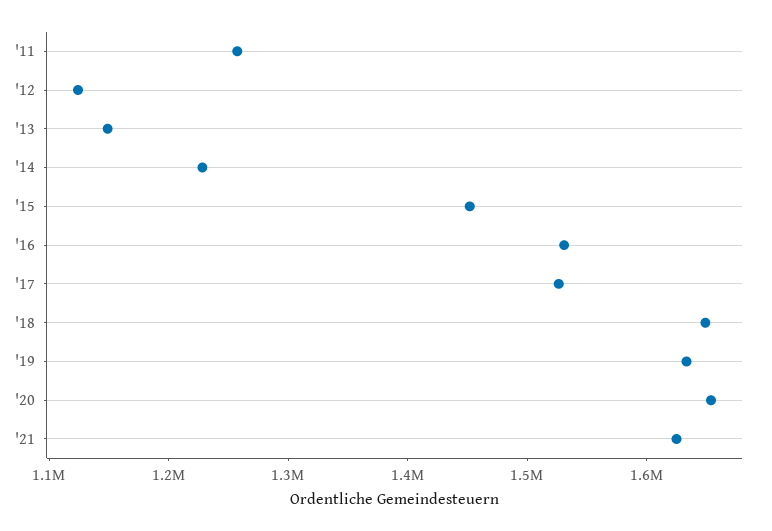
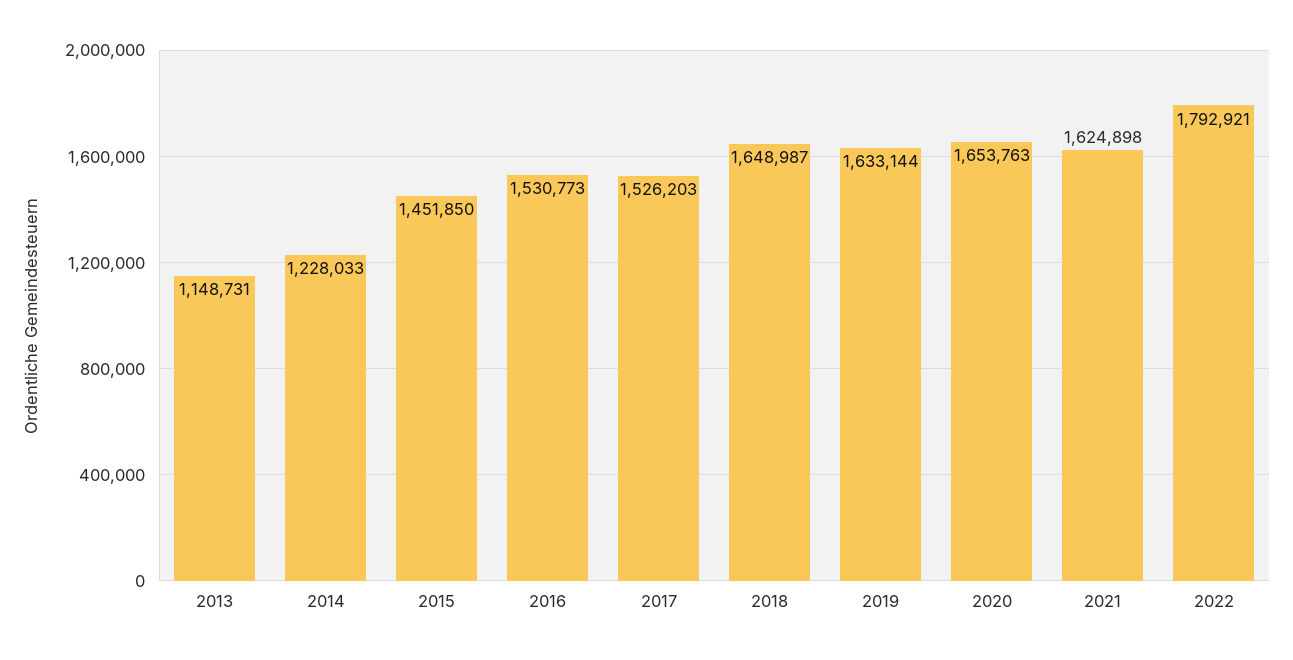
'11: 1260000 -> none
'12: 1120000 -> none
2022: none -> 1792921

